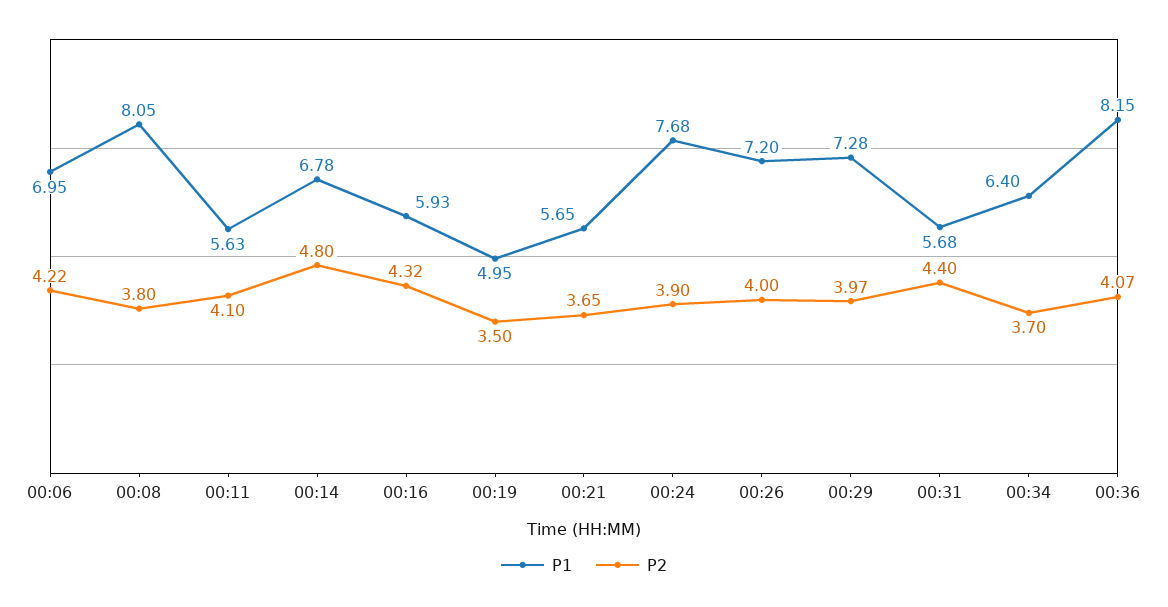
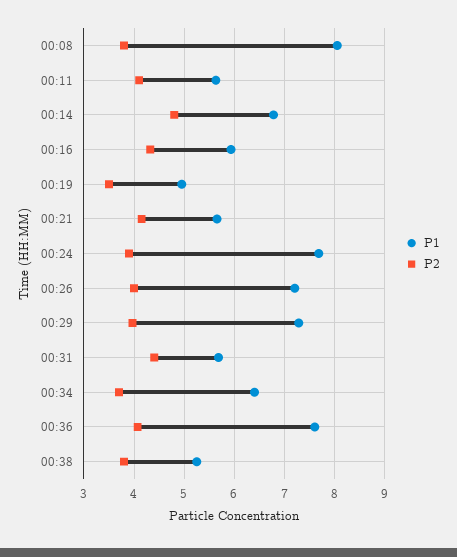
P1, 00:06: 6.95 -> none
P2, 00:06: 4.22 -> none
P2, 00:21: 3.65 -> 4.2
P1, 00:36: 8.15 -> 7.6
P1, 00:38: none -> 5.2
P2, 00:38: none -> 3.8

